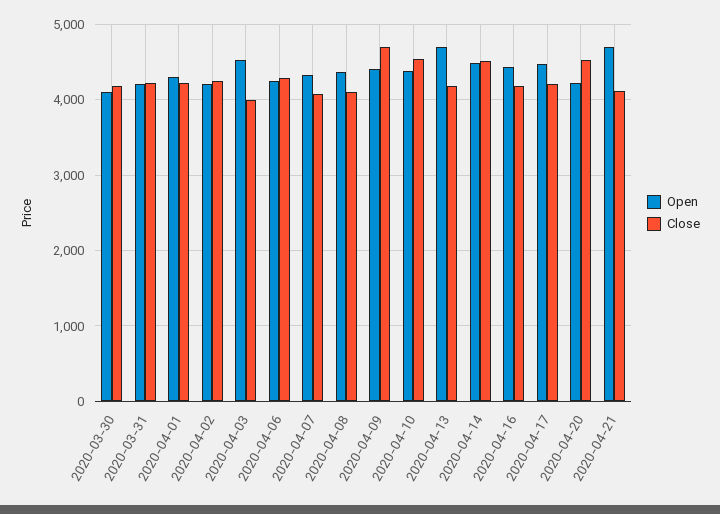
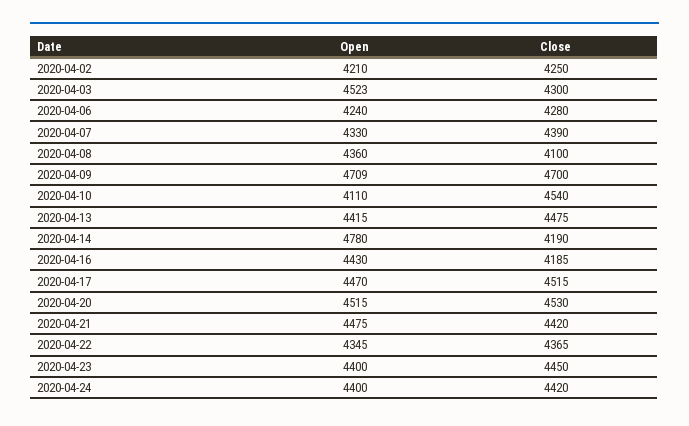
Open, 2020-03-30: 4100 -> none
Close, 2020-03-30: 4200 -> none
Open, 2020-03-31: 4200 -> none
Close, 2020-03-31: 4200 -> none
Open, 2020-04-01: 4300 -> none
Close, 2020-04-01: 4200 -> none
Close, 2020-04-03: 4000 -> 4300
Close, 2020-04-07: 4100 -> 4390
Open, 2020-04-09: 4400 -> 4709
Open, 2020-04-10: 4400 -> 4110
Open, 2020-04-13: 4700 -> 4415
Close, 2020-04-13: 4200 -> 4475
Open, 2020-04-14: 4500 -> 4780
Close, 2020-04-14: 4500 -> 4190
Close, 2020-04-17: 4200 -> 4515
Open, 2020-04-20: 4200 -> 4515
Open, 2020-04-21: 4700 -> 4475
Close, 2020-04-21: 4100 -> 4420
Open, 2020-04-22: none -> 4345
Close, 2020-04-22: none -> 4365
Open, 2020-04-23: none -> 4400
Close, 2020-04-23: none -> 4450
Open, 2020-04-24: none -> 4400
Close, 2020-04-24: none -> 4420

